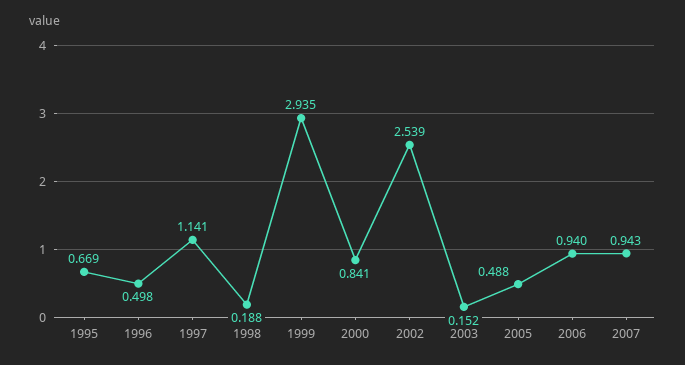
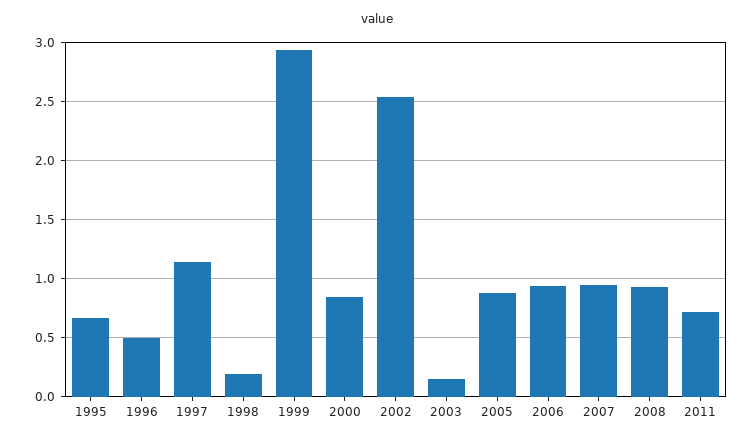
2005: 0.488 -> 0.9
2008: none -> 0.9
2011: none -> 0.7

